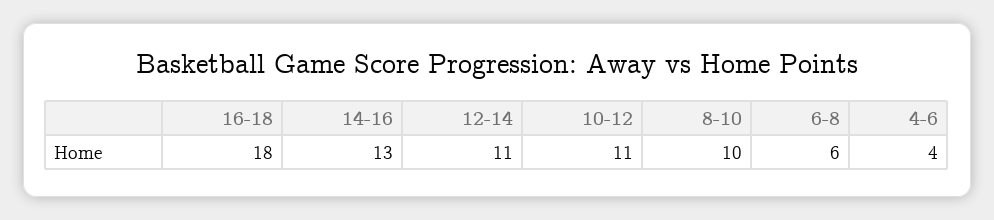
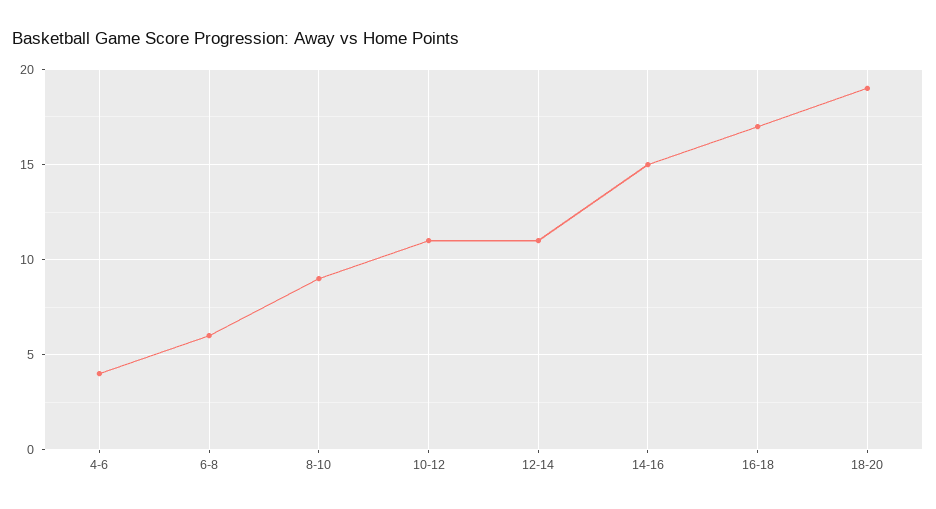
16-18: 18 -> 17
14-16: 13 -> 15
8-10: 10 -> 9
18-20: none -> 19

